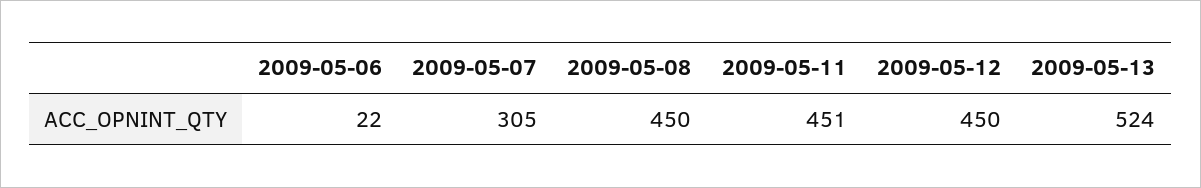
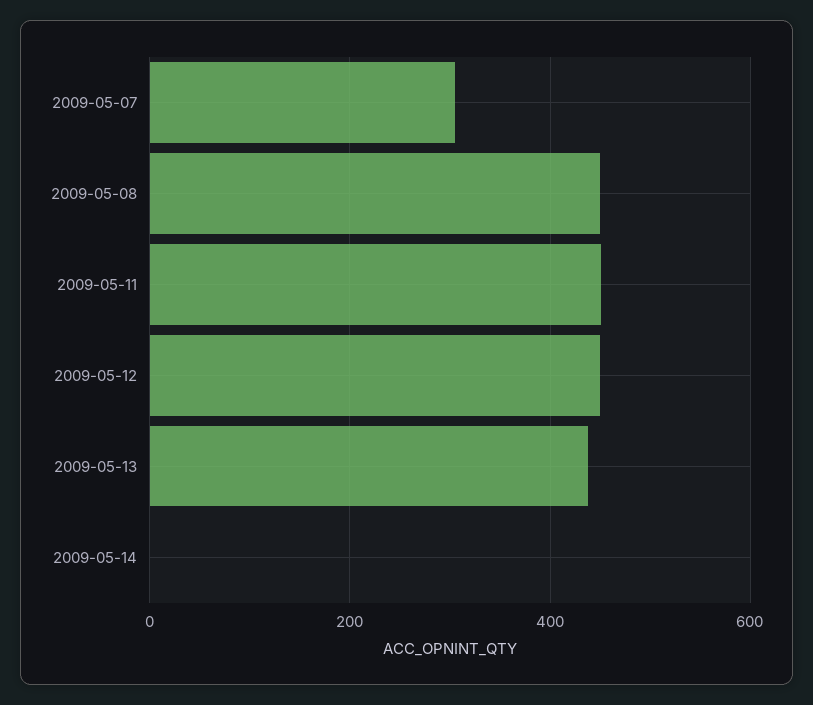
2009-05-06: 22 -> none
2009-05-13: 524 -> 440
2009-05-14: none -> 0

